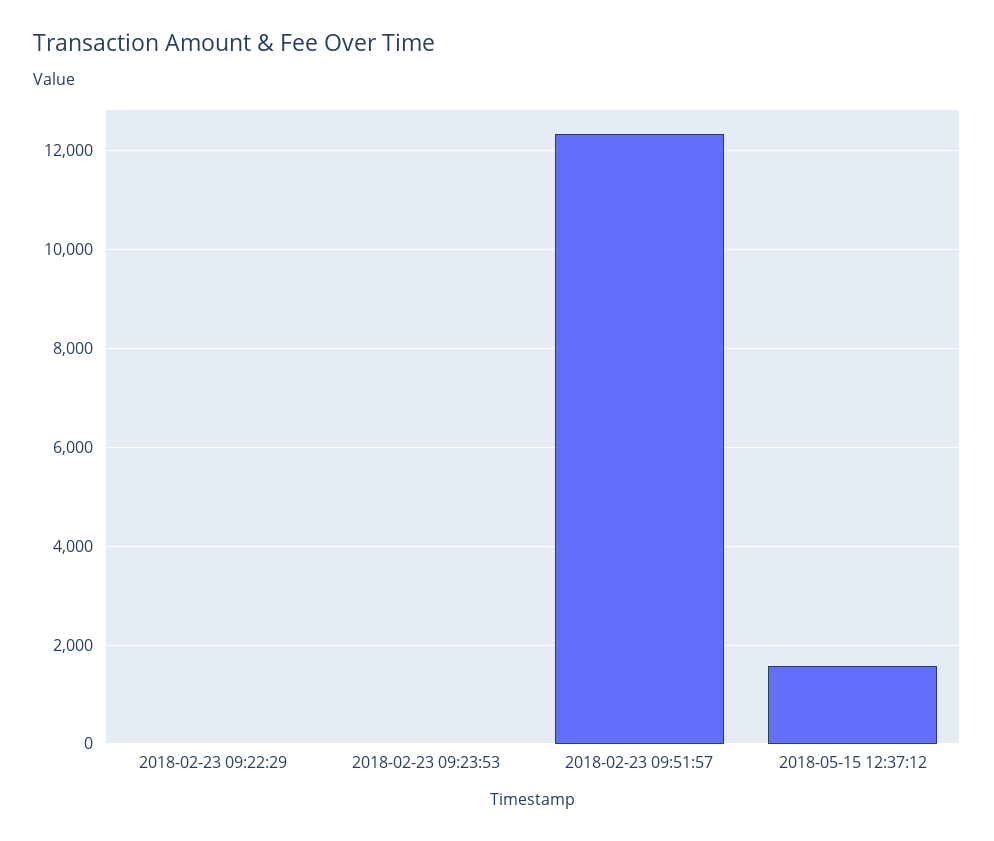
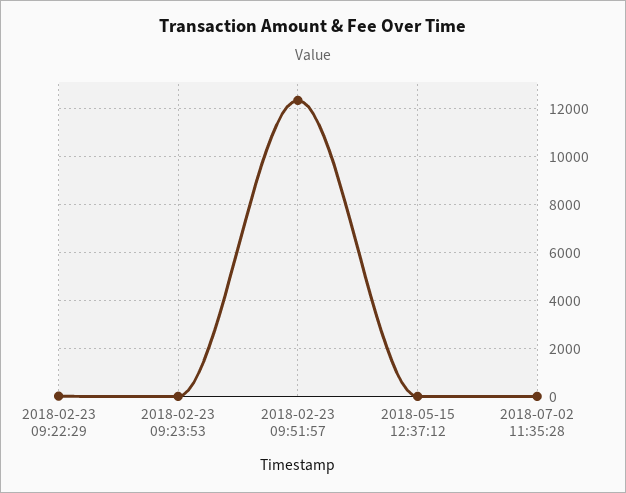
2018-05-15 12:37:12: 1600 -> 0
2018-07-02 11:35:28: none -> 0

